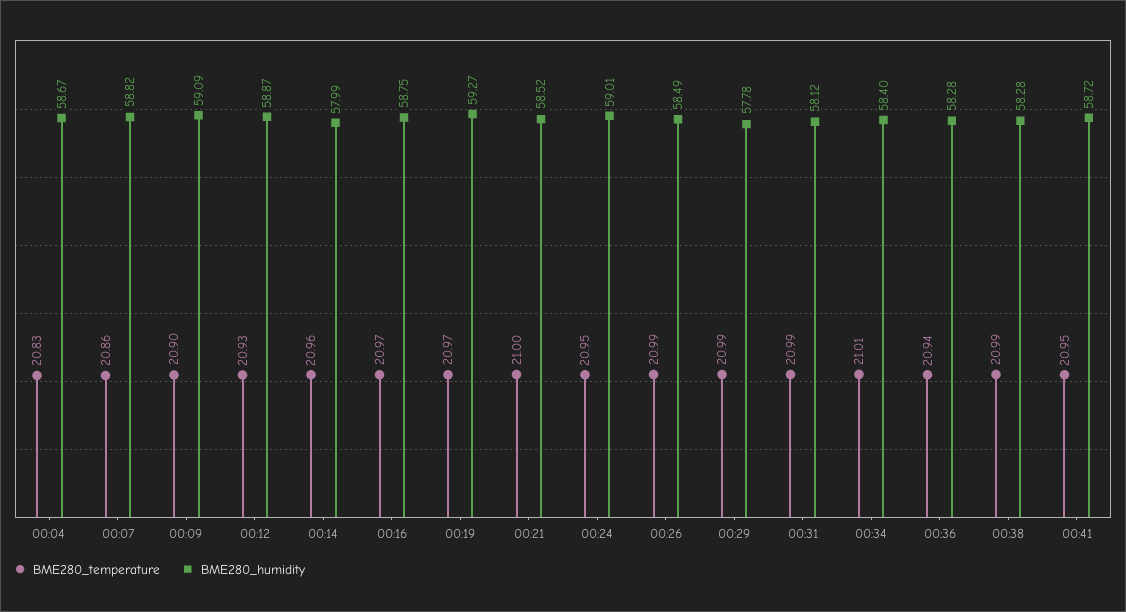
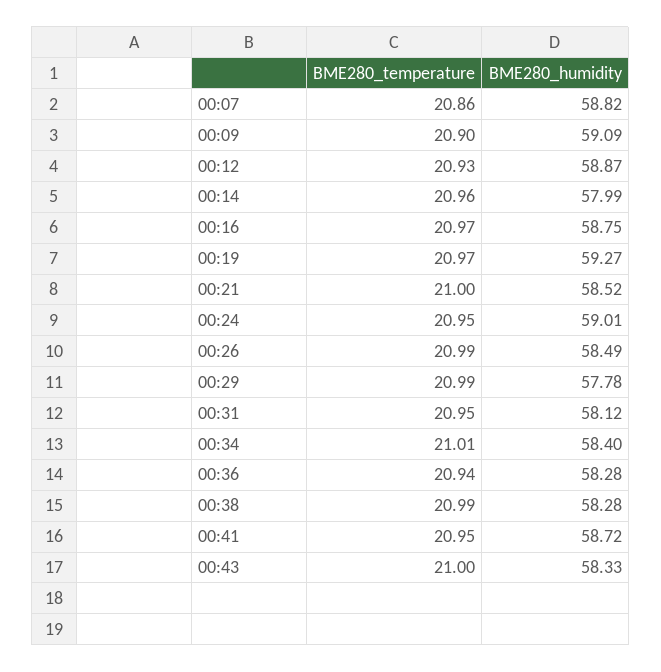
BME280_temperature, 00:04: 20.83 -> none
BME280_humidity, 00:04: 58.67 -> none
BME280_temperature, 00:31: 20.99 -> 20.95
BME280_temperature, 00:43: none -> 21
BME280_humidity, 00:43: none -> 58.33

